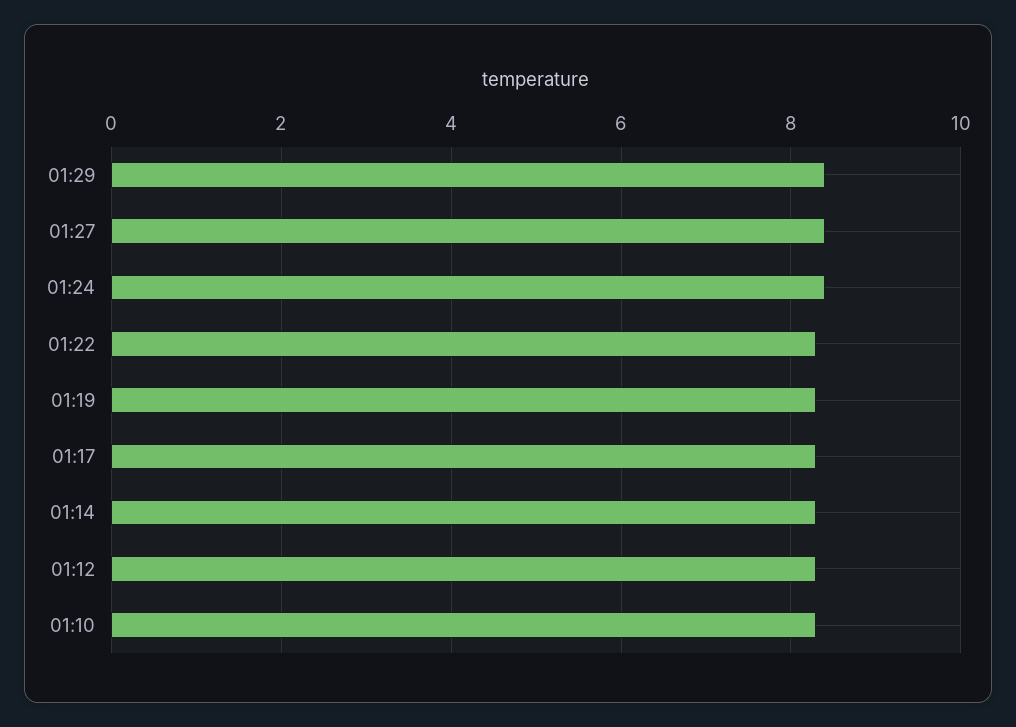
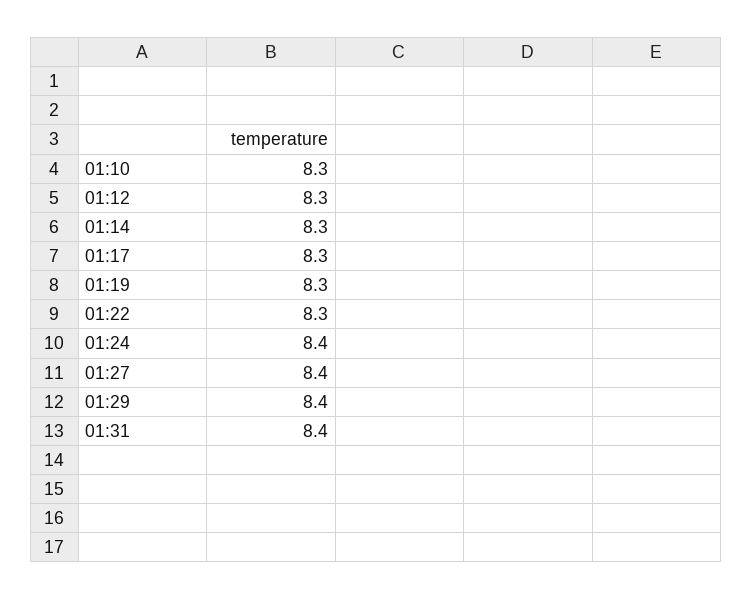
01:31: none -> 8.4

